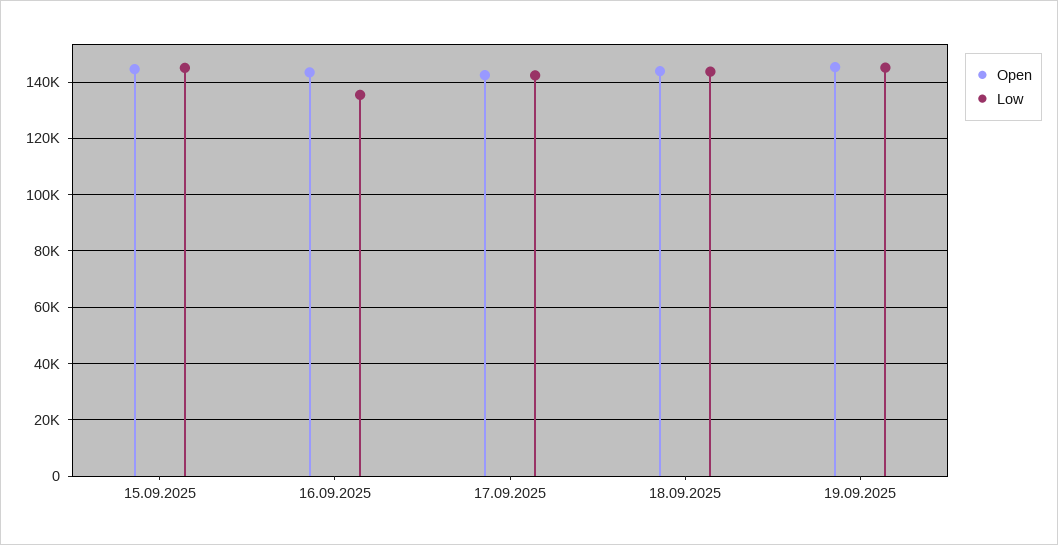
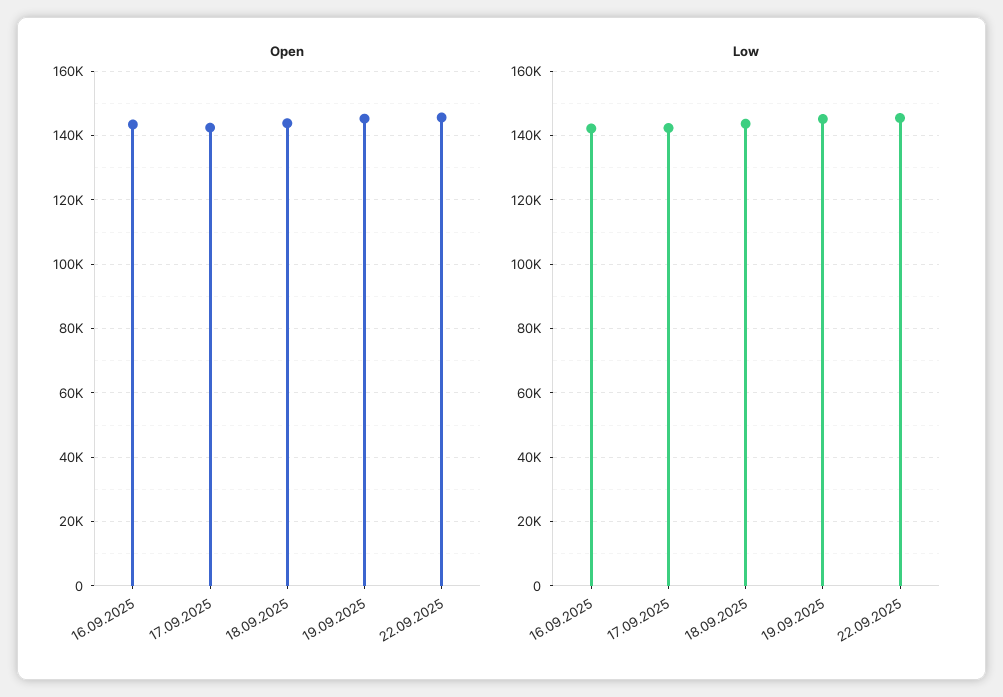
Open, 15.09.2025: 145000 -> none
Low, 15.09.2025: 145000 -> none
Low, 16.09.2025: 135000 -> 142000
Open, 22.09.2025: none -> 146000
Low, 22.09.2025: none -> 146000

